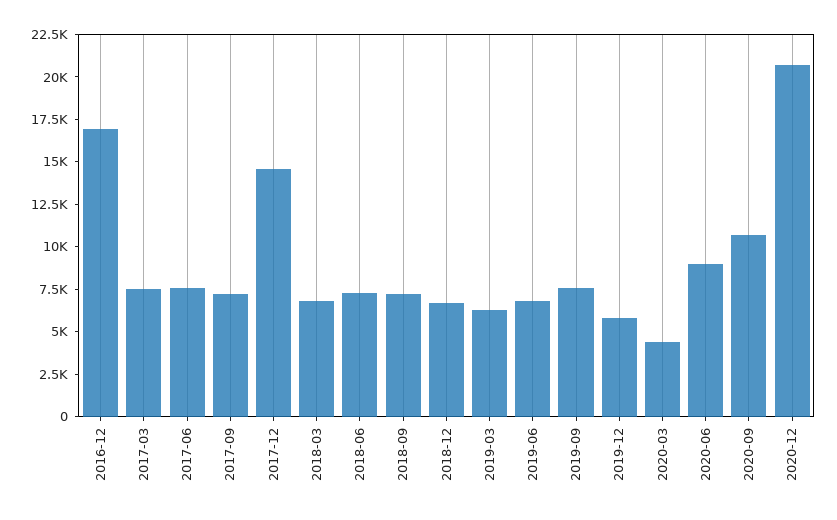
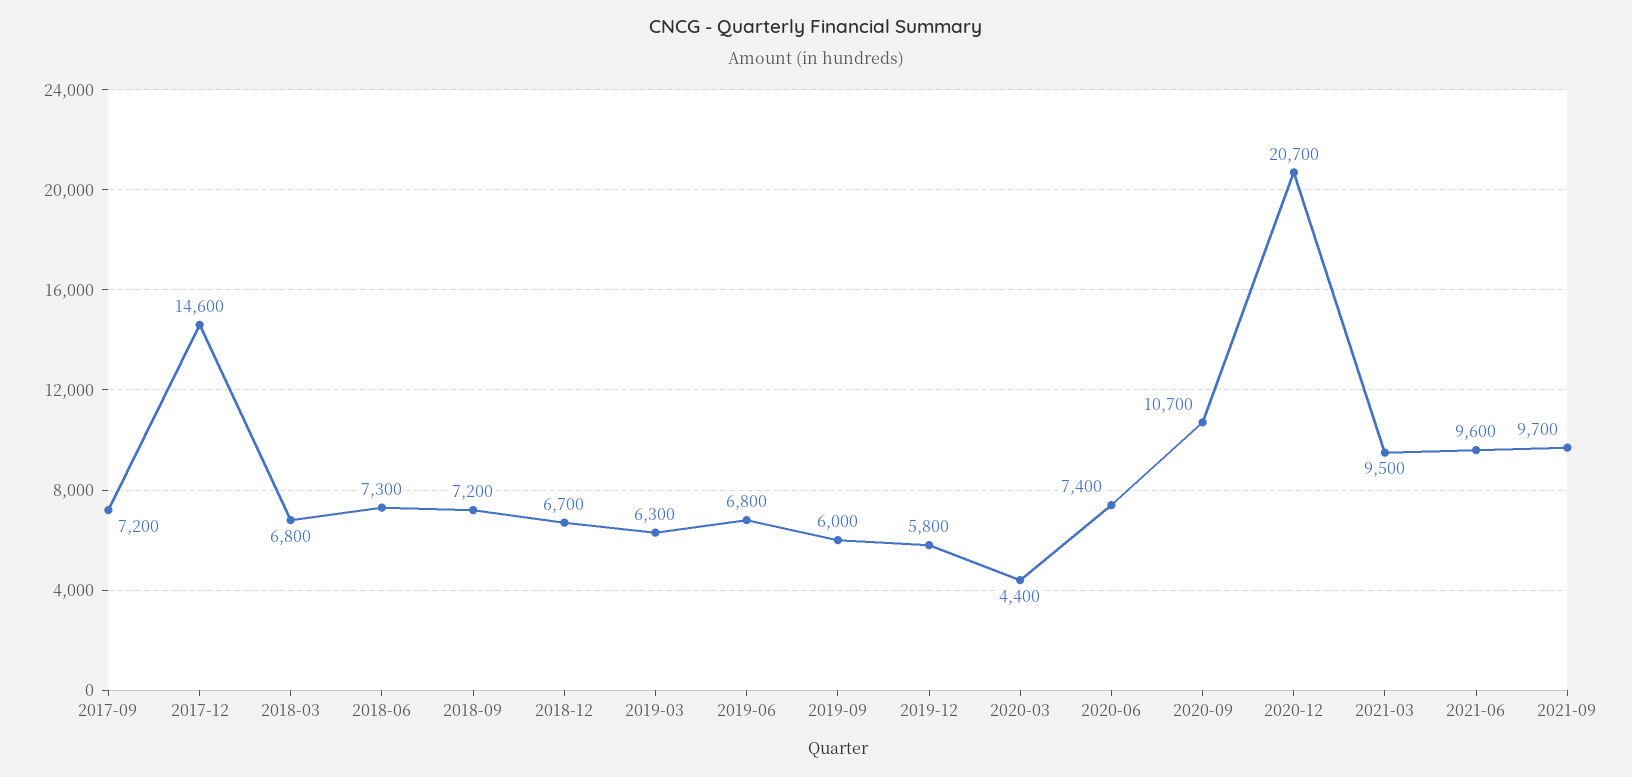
2016-12: 17000 -> none
2017-03: 7500 -> none
2017-06: 7500 -> none
2019-09: 7500 -> 6000
2020-06: 9000 -> 7400
2021-03: none -> 9500
2021-06: none -> 9600
2021-09: none -> 9700

